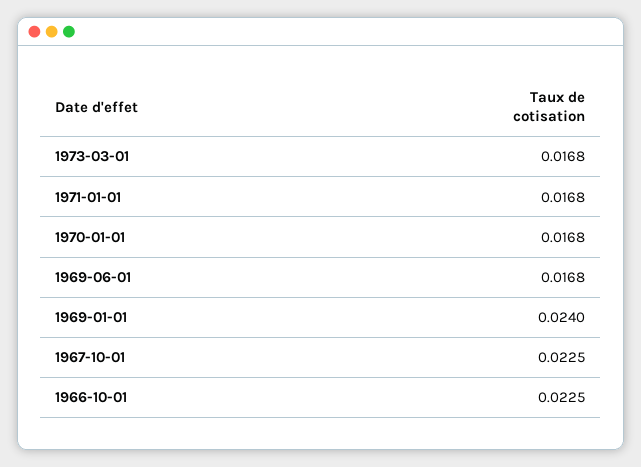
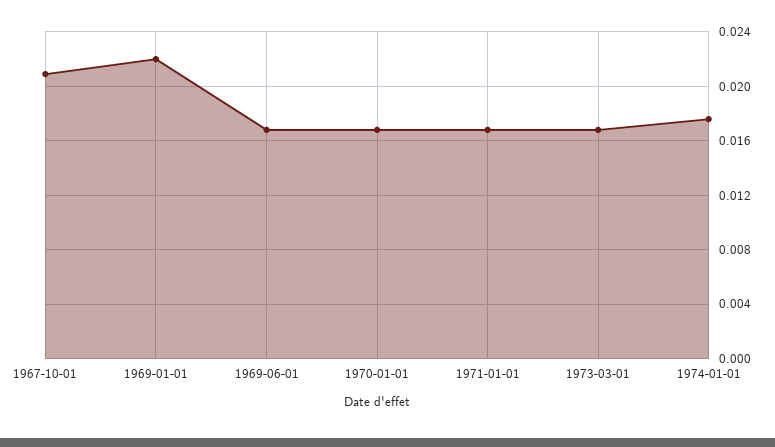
1969-01-01: 0.024 -> 0.022
1967-10-01: 0.0225 -> 0.021
1966-10-01: 0.0225 -> none
1974-01-01: none -> 0.0175

